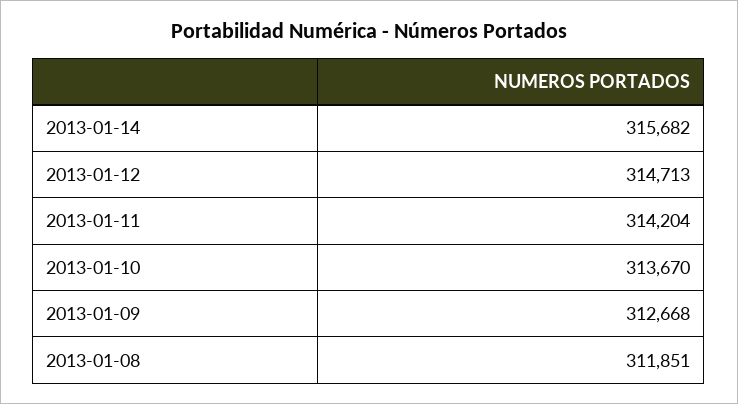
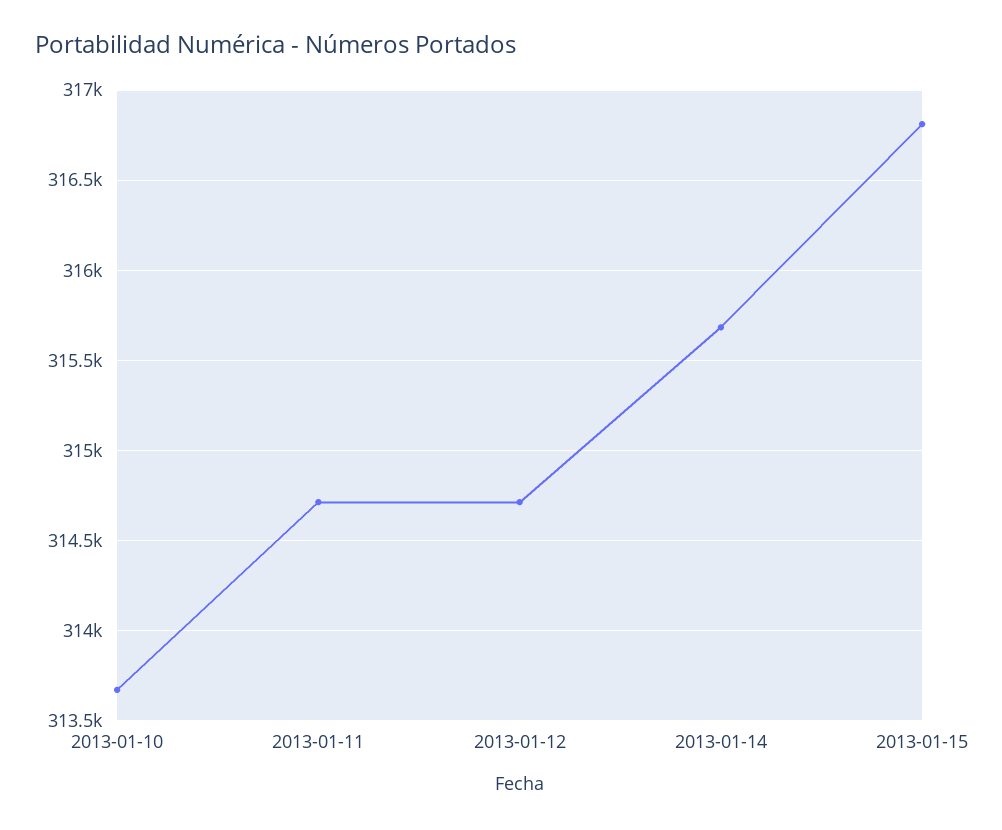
2013-01-11: 314204 -> 314700
2013-01-09: 312668 -> none
2013-01-08: 311851 -> none
2013-01-15: none -> 316800

